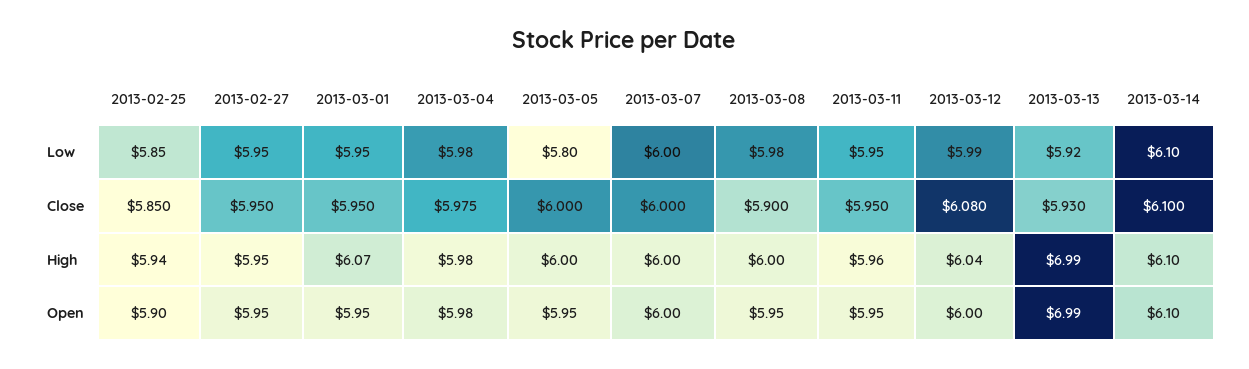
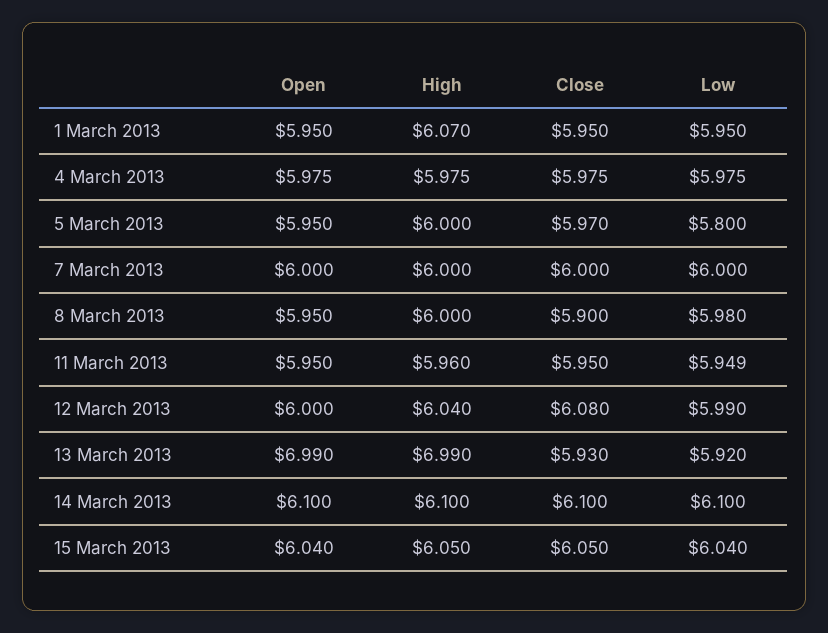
2013-02-25, Low: 5.85 -> none
2013-02-27, Low: 5.95 -> none
2013-02-25, Close: 5.85 -> none
2013-02-27, Close: 5.95 -> none
2013-03-05, Close: 6 -> 5.97
2013-02-25, High: 5.94 -> none
2013-02-27, High: 5.95 -> none
2013-02-25, Open: 5.9 -> none
2013-02-27, Open: 5.95 -> none
15 March 2013, Open: none -> 6.04
15 March 2013, High: none -> 6.05
15 March 2013, Close: none -> 6.05
15 March 2013, Low: none -> 6.04

